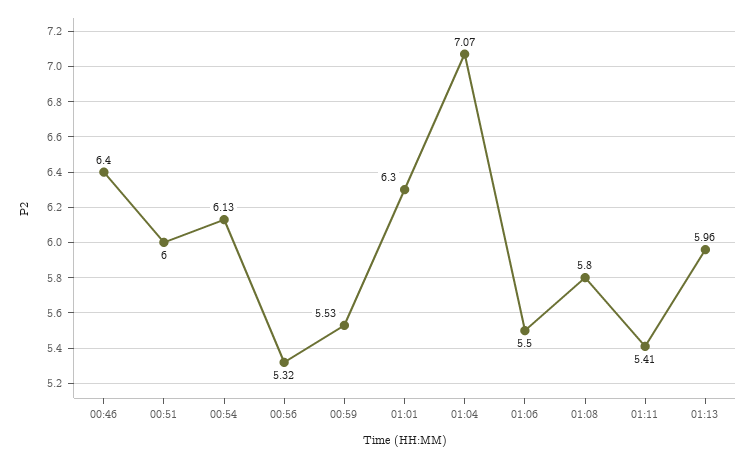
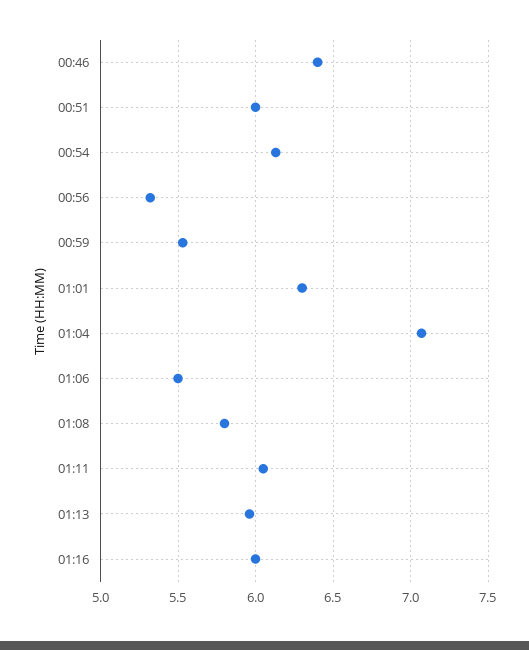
01:11: 5.41 -> 6.05
01:16: none -> 6

